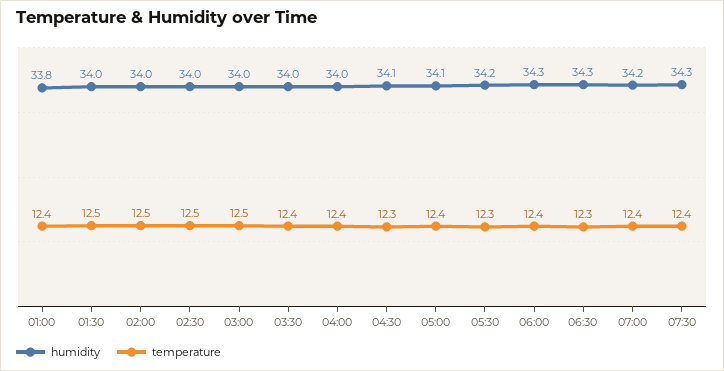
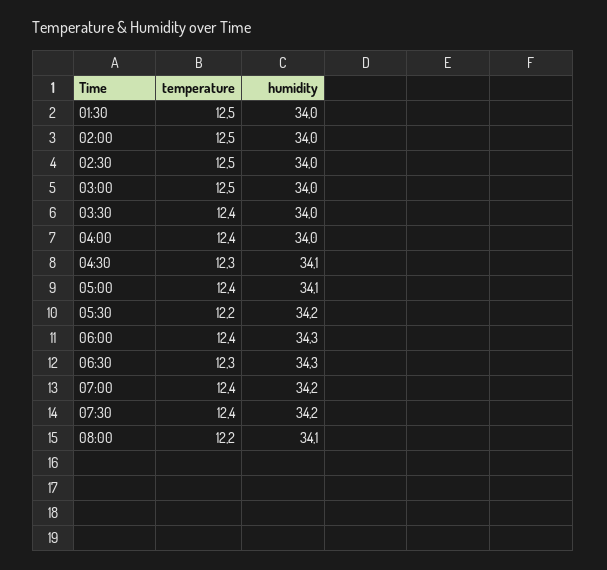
humidity, 01:00: 33.8 -> none
temperature, 01:00: 12.4 -> none
temperature, 05:30: 12.3 -> 12.2
humidity, 07:30: 34.3 -> 34.2
temperature, 08:00: none -> 12.2
humidity, 08:00: none -> 34.1

